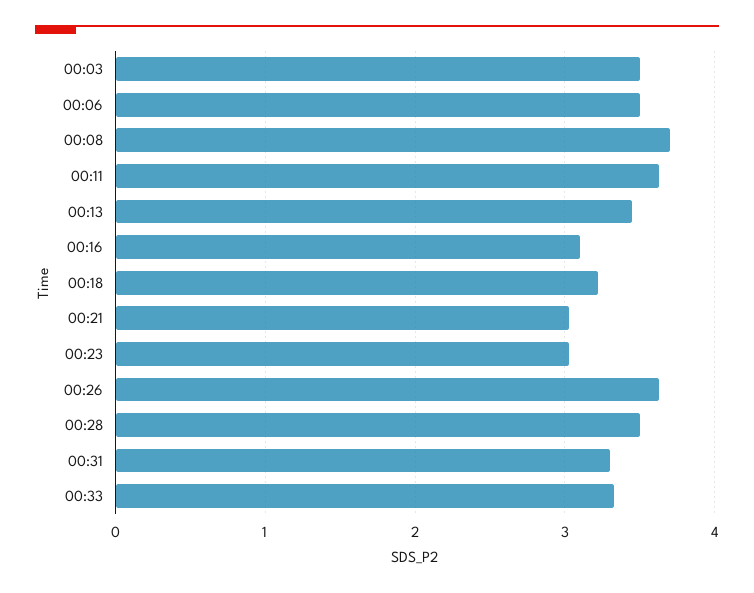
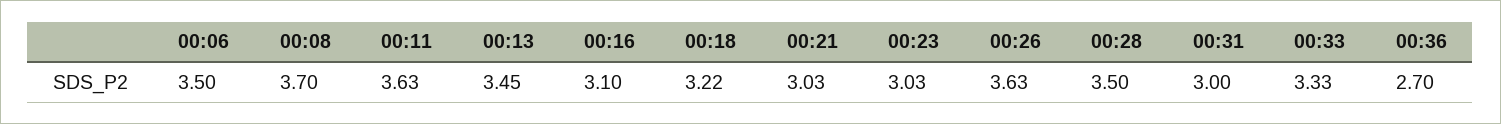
00:03: 3.5 -> none
00:31: 3.3 -> 3
00:36: none -> 2.7

